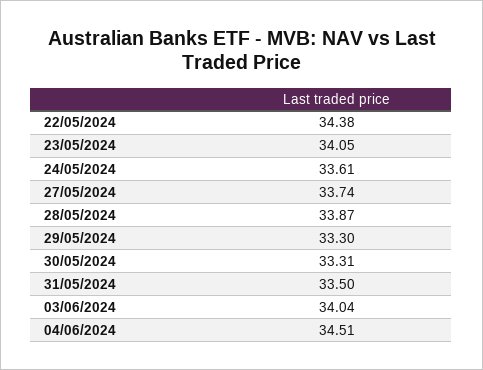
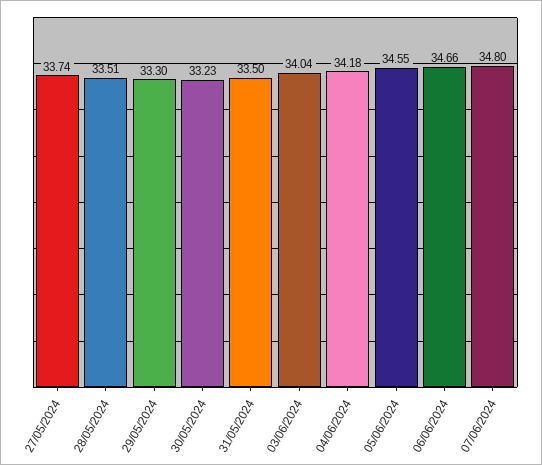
22/05/2024: 34.38 -> none
23/05/2024: 34.05 -> none
24/05/2024: 33.61 -> none
28/05/2024: 33.87 -> 33.51
30/05/2024: 33.31 -> 33.23
04/06/2024: 34.51 -> 34.18
05/06/2024: none -> 34.55
06/06/2024: none -> 34.66
07/06/2024: none -> 34.8

